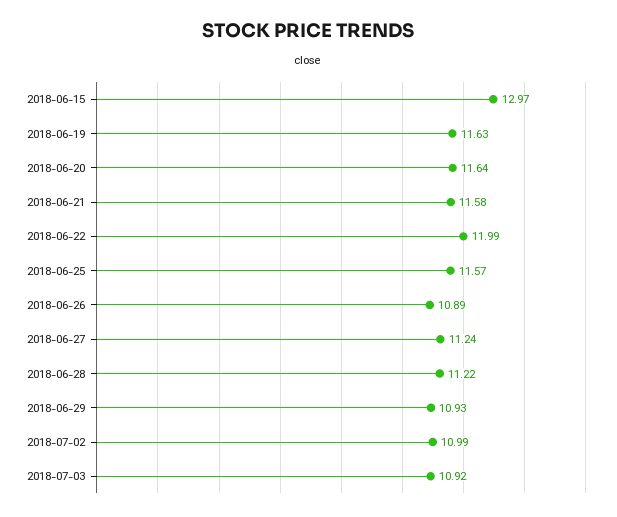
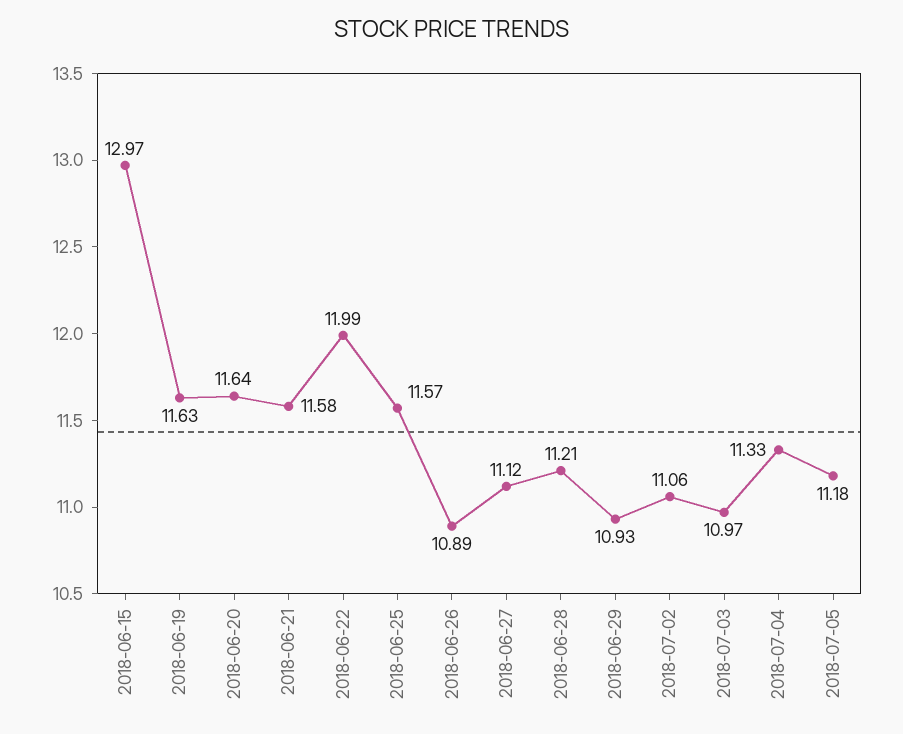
2018-06-27: 11.24 -> 11.12
2018-06-28: 11.22 -> 11.21
2018-07-02: 10.99 -> 11.06
2018-07-03: 10.92 -> 10.97
2018-07-04: none -> 11.33
2018-07-05: none -> 11.18

